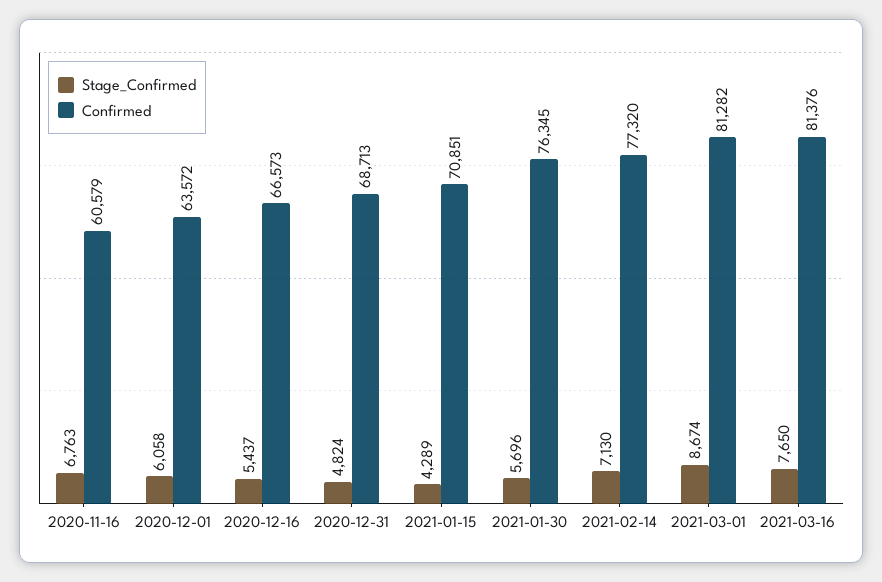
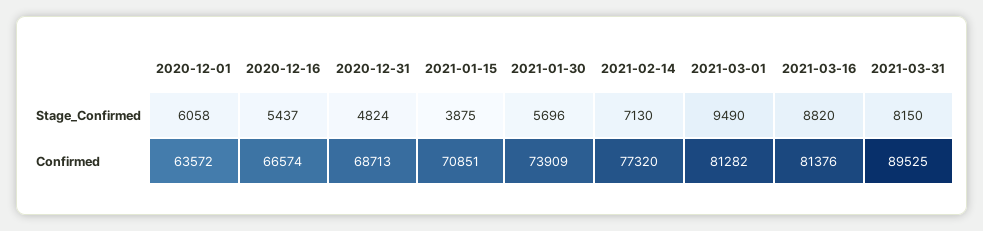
Stage_Confirmed, 2020-11-16: 6763 -> none
Confirmed, 2020-11-16: 60579 -> none
Confirmed, 2020-12-16: 66573 -> 66574
Stage_Confirmed, 2021-01-15: 4289 -> 3875
Confirmed, 2021-01-30: 76345 -> 73909
Stage_Confirmed, 2021-03-01: 8674 -> 9490
Stage_Confirmed, 2021-03-16: 7650 -> 8820
Stage_Confirmed, 2021-03-31: none -> 8150
Confirmed, 2021-03-31: none -> 89525

